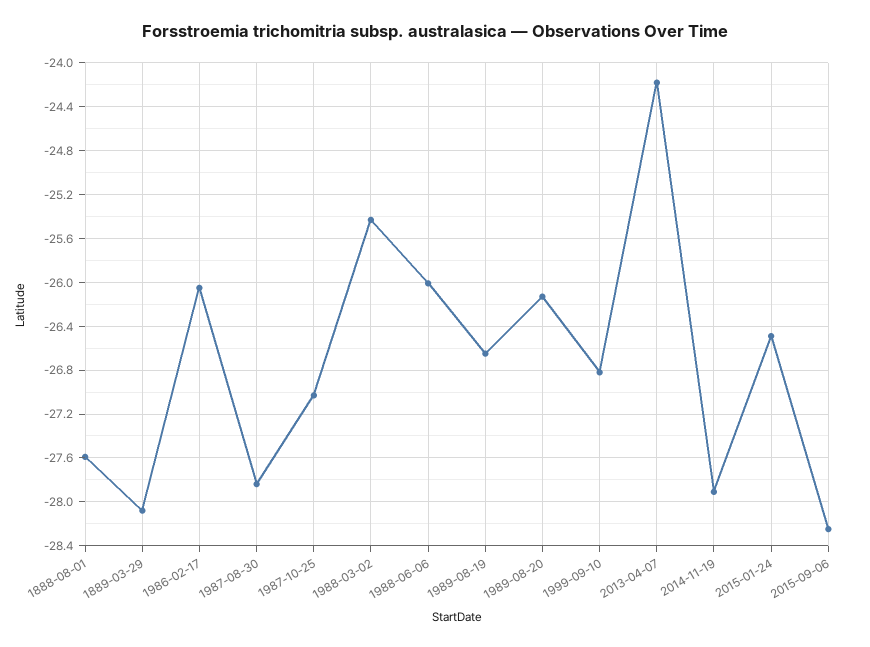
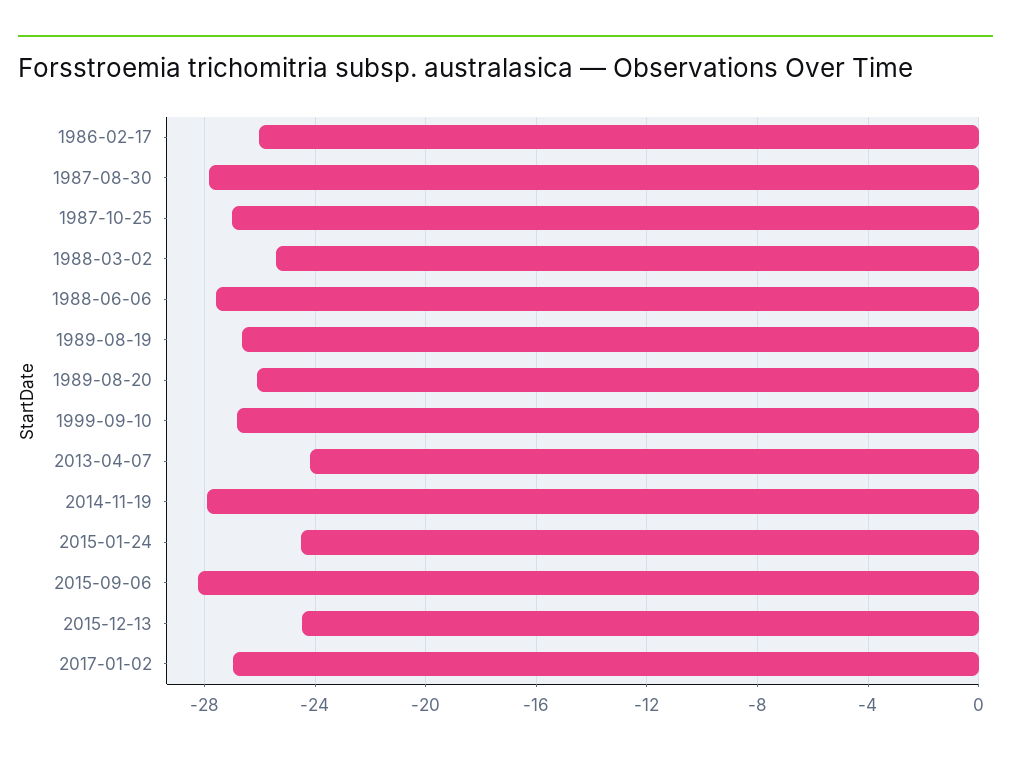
1888-08-01: -27.6 -> none
1889-03-29: -28.1 -> none
1988-06-06: -26 -> -27.5
2015-01-24: -26.5 -> -24.5
2015-12-13: none -> -24.5
2017-01-02: none -> -27

